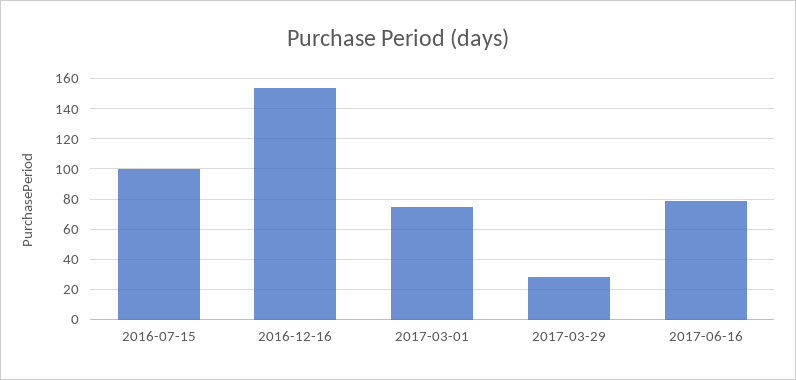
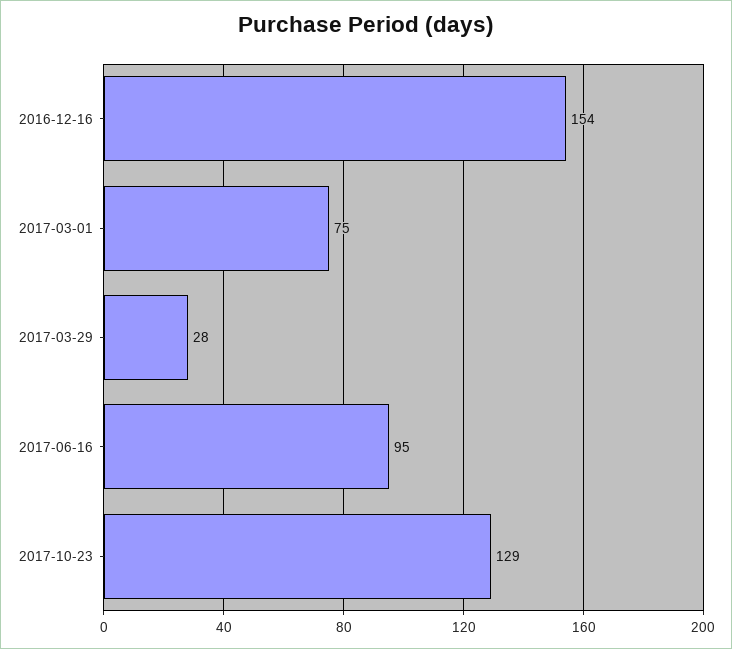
2016-07-15: 100 -> none
2017-06-16: 80 -> 95
2017-10-23: none -> 129

